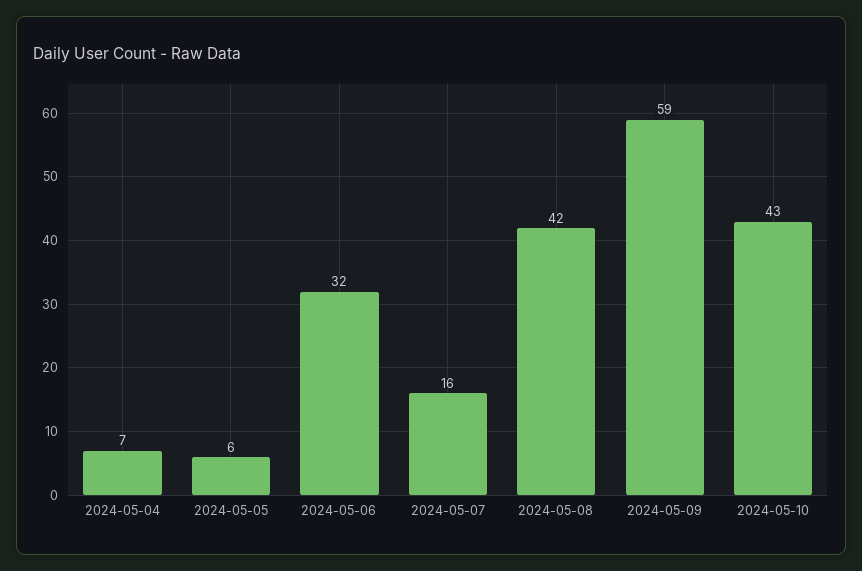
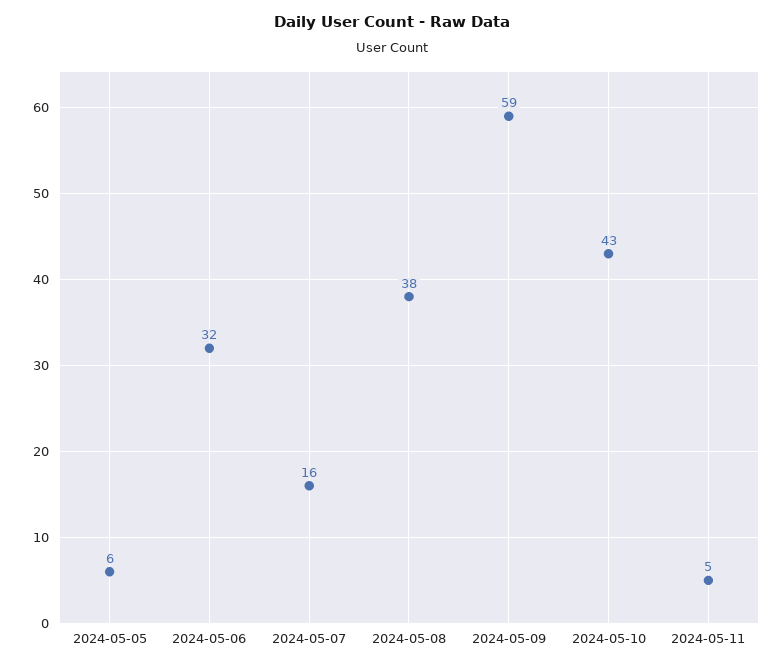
2024-05-04: 7 -> none
2024-05-08: 42 -> 38
2024-05-11: none -> 5

